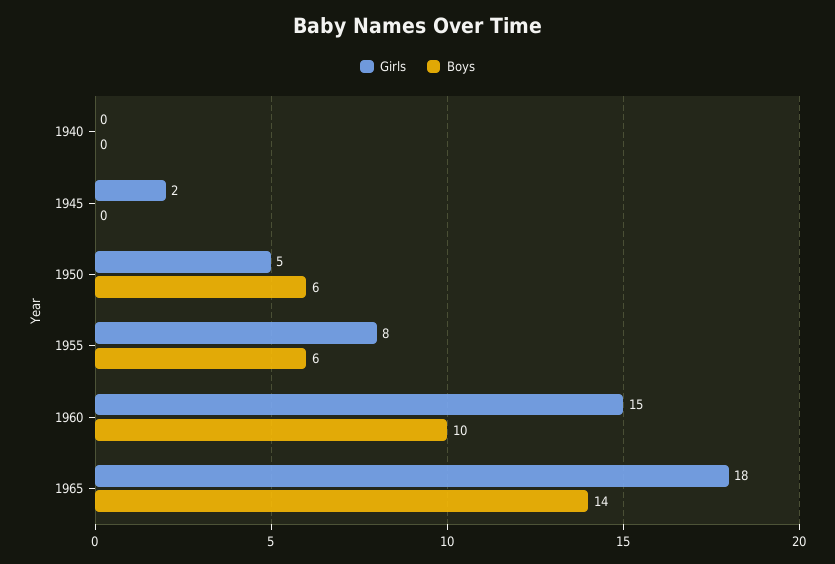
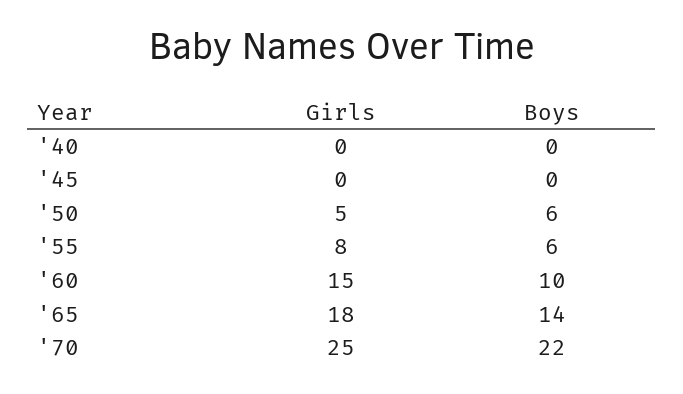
Girls, 1945: 2 -> 0
Girls, '70: none -> 25
Boys, '70: none -> 22

